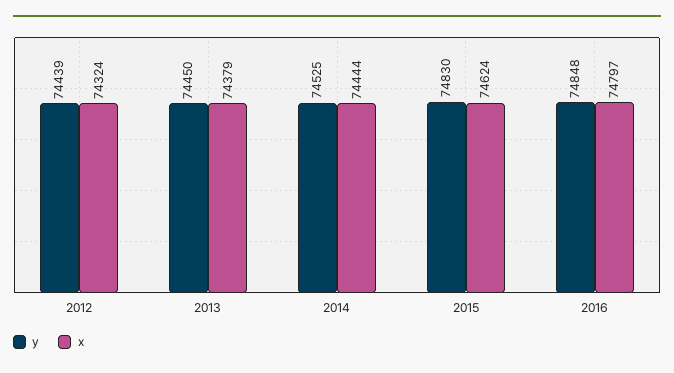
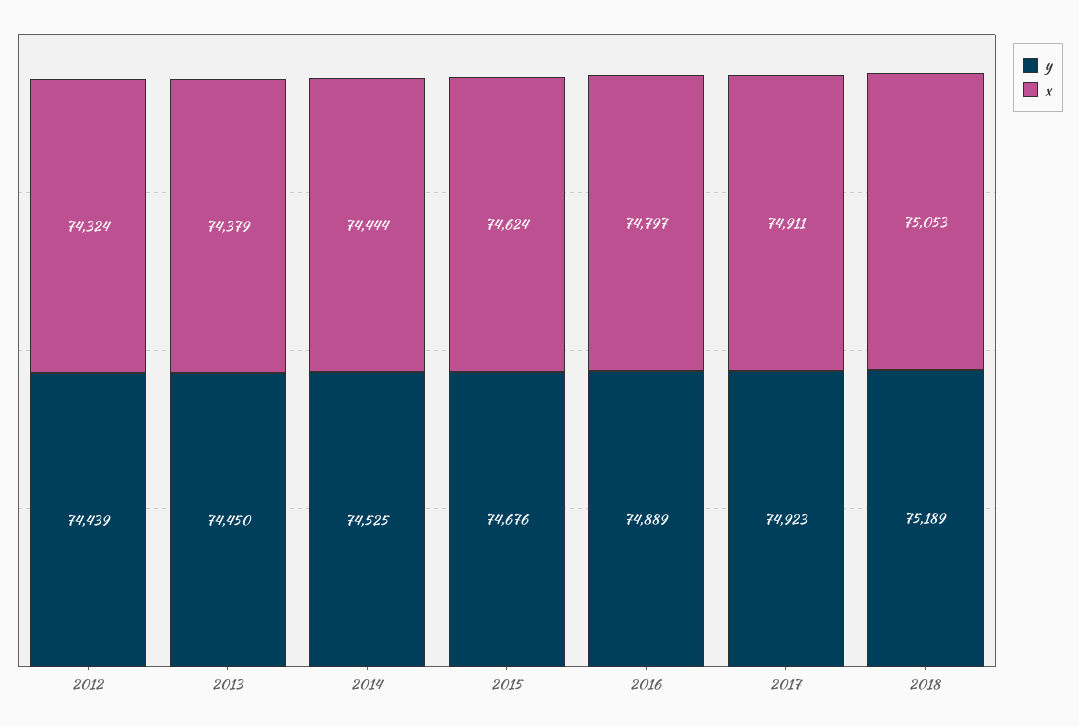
y, 2015: 74830 -> 74676
y, 2016: 74848 -> 74889
y, 2017: none -> 74923
x, 2017: none -> 74911
y, 2018: none -> 75189
x, 2018: none -> 75053

